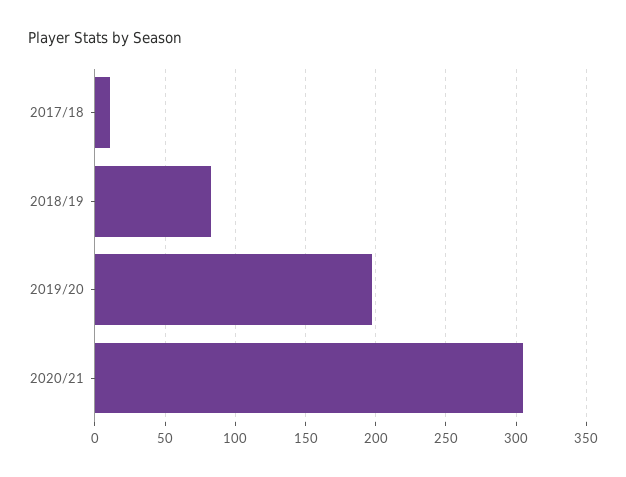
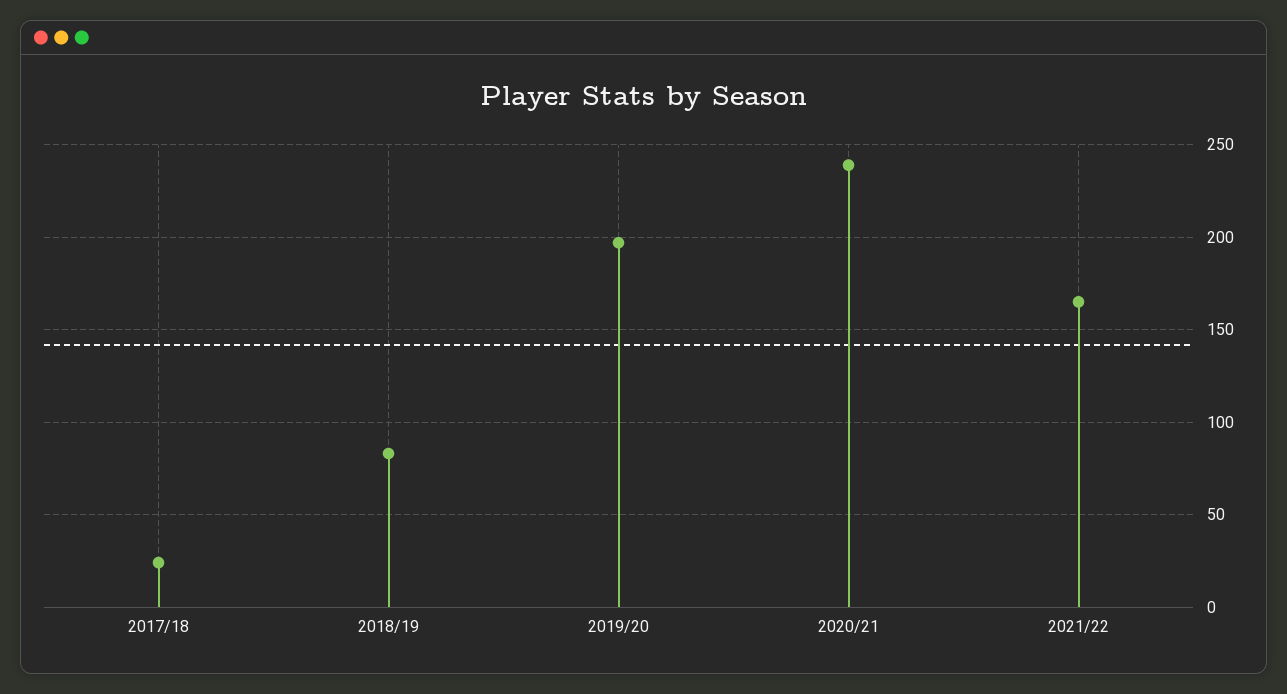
2017/18: 10 -> 25
2020/21: 305 -> 240
2021/22: none -> 165

